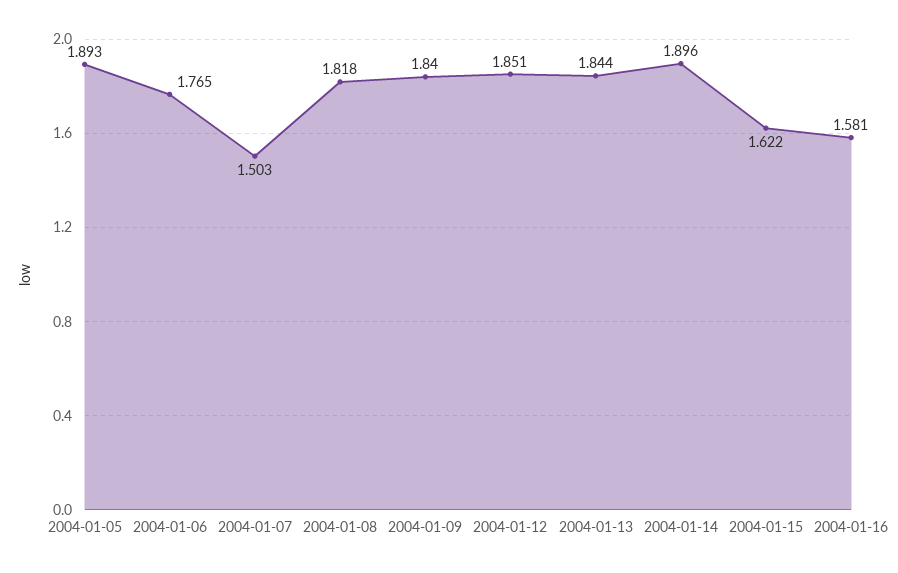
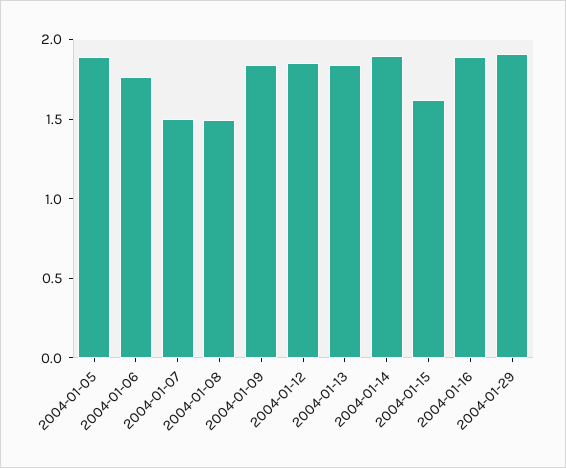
2004-01-08: 1.818 -> 1.5
2004-01-16: 1.581 -> 1.9
2004-01-29: none -> 1.9

